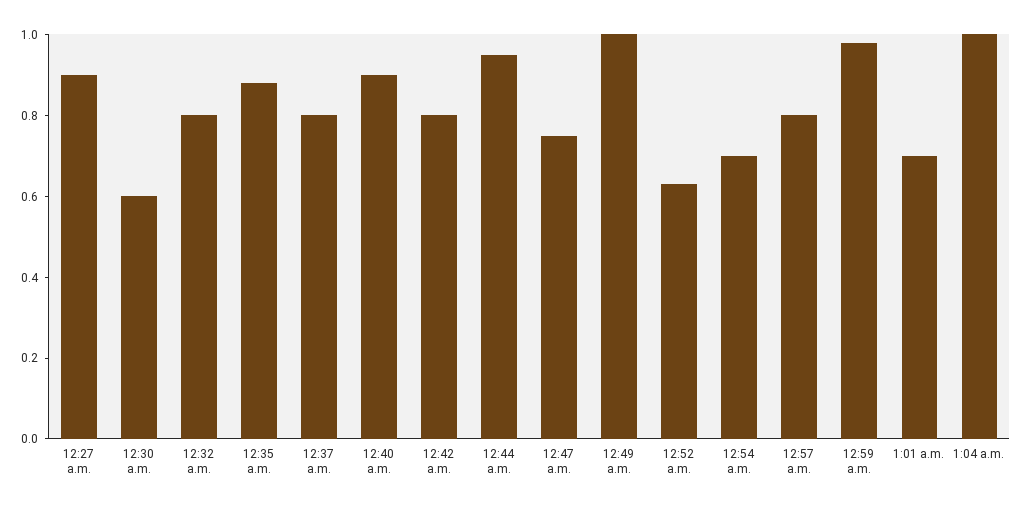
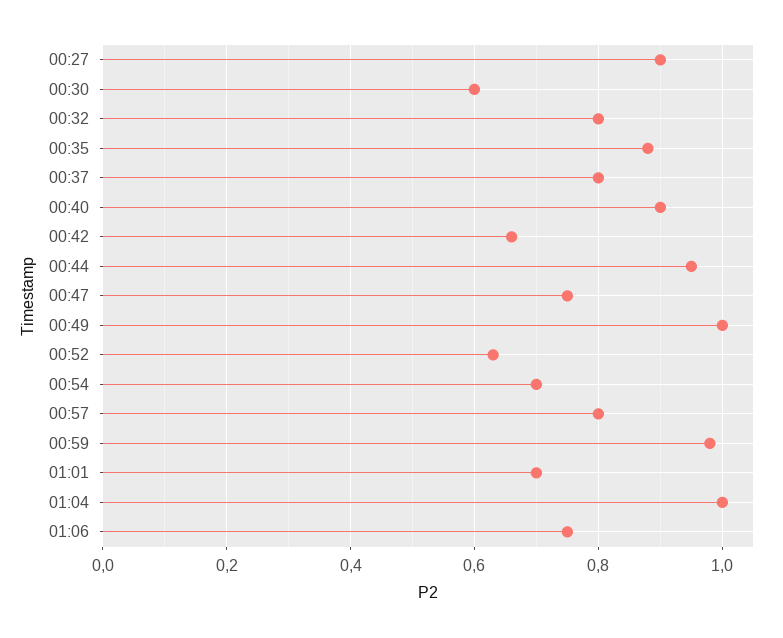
12:42 a.m.: 0.8 -> 0.65
01:06: none -> 0.75

